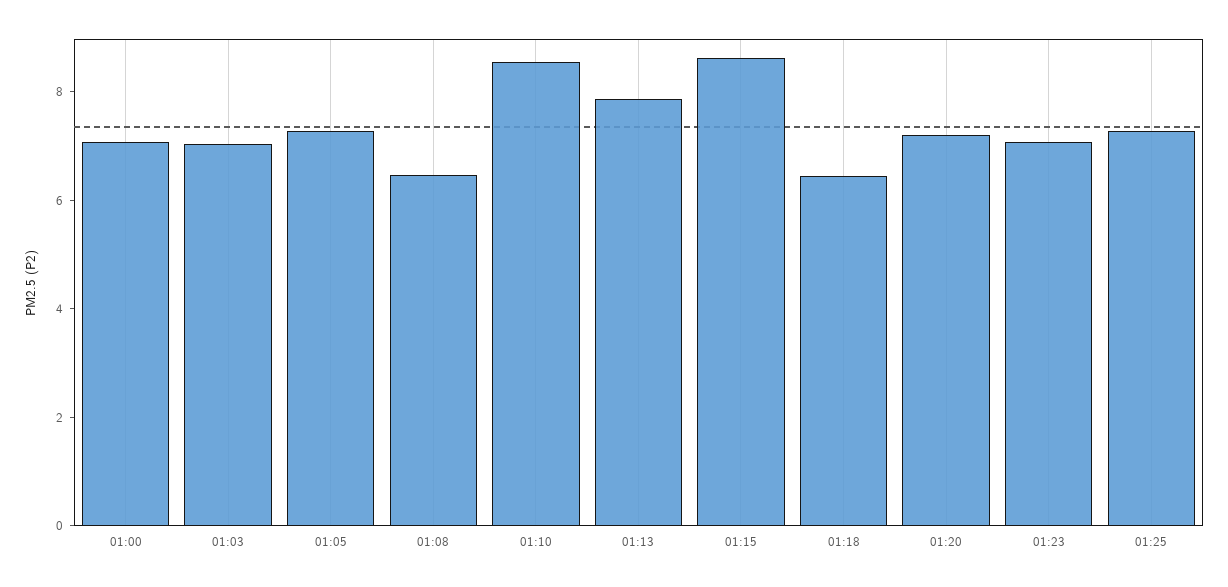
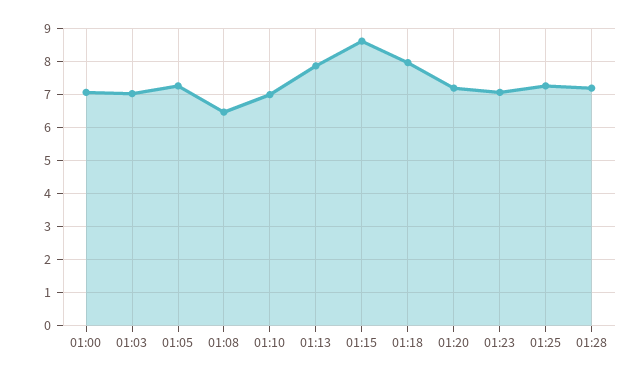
01:10: 8.5 -> 7
01:18: 6.5 -> 8
01:28: none -> 7.2

